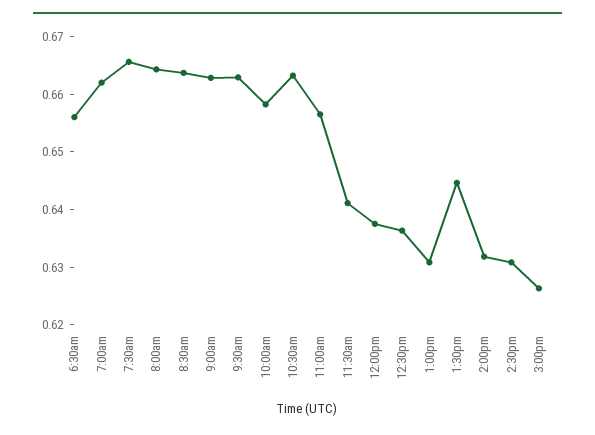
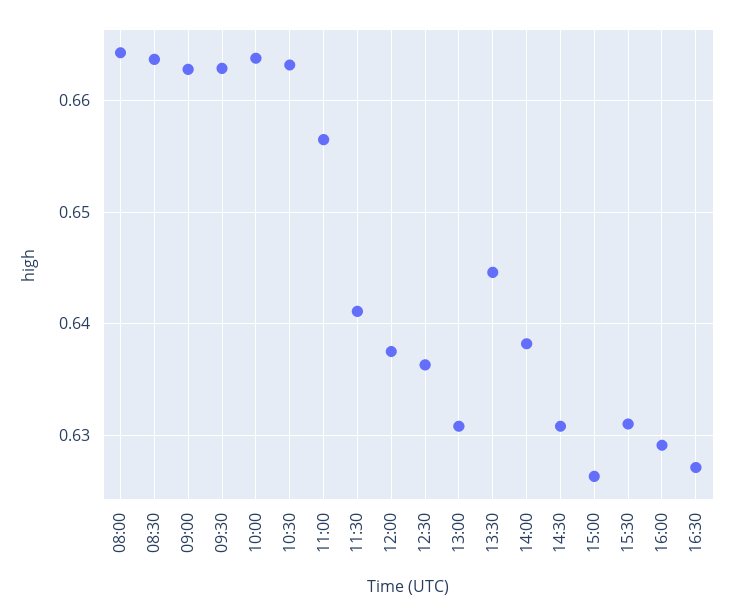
6:30am: 0.656 -> none
7:00am: 0.662 -> none
7:30am: 0.666 -> none
10:00am: 0.658 -> 0.664
2:00pm: 0.632 -> 0.638
15:30: none -> 0.631
16:00: none -> 0.629
16:30: none -> 0.627

